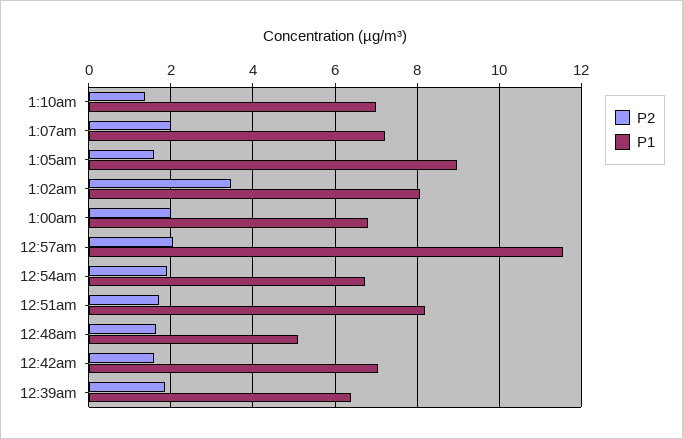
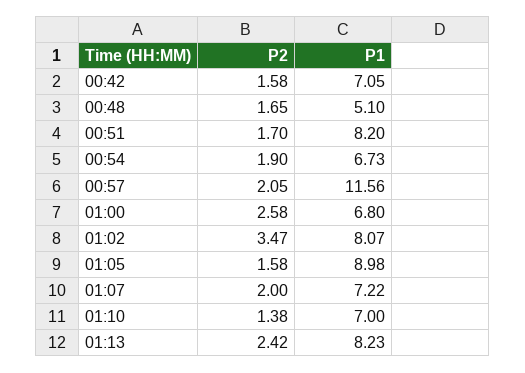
P2, 1:00am: 2 -> 2.58
P2, 12:39am: 1.8 -> none
P1, 12:39am: 6.4 -> none
P2, 01:13: none -> 2.42
P1, 01:13: none -> 8.23

